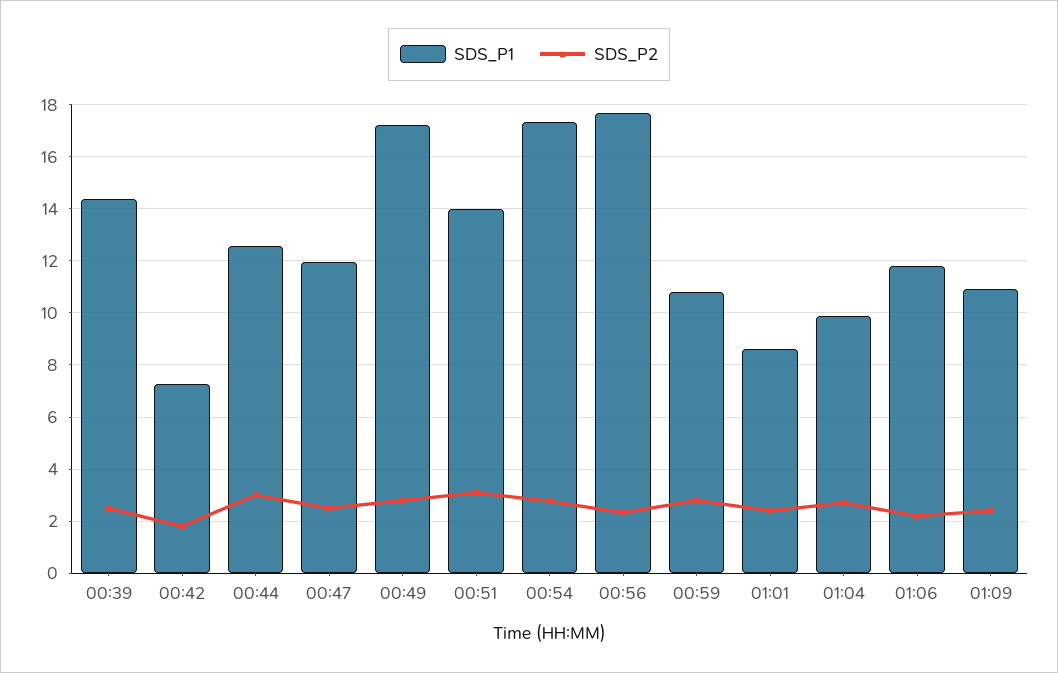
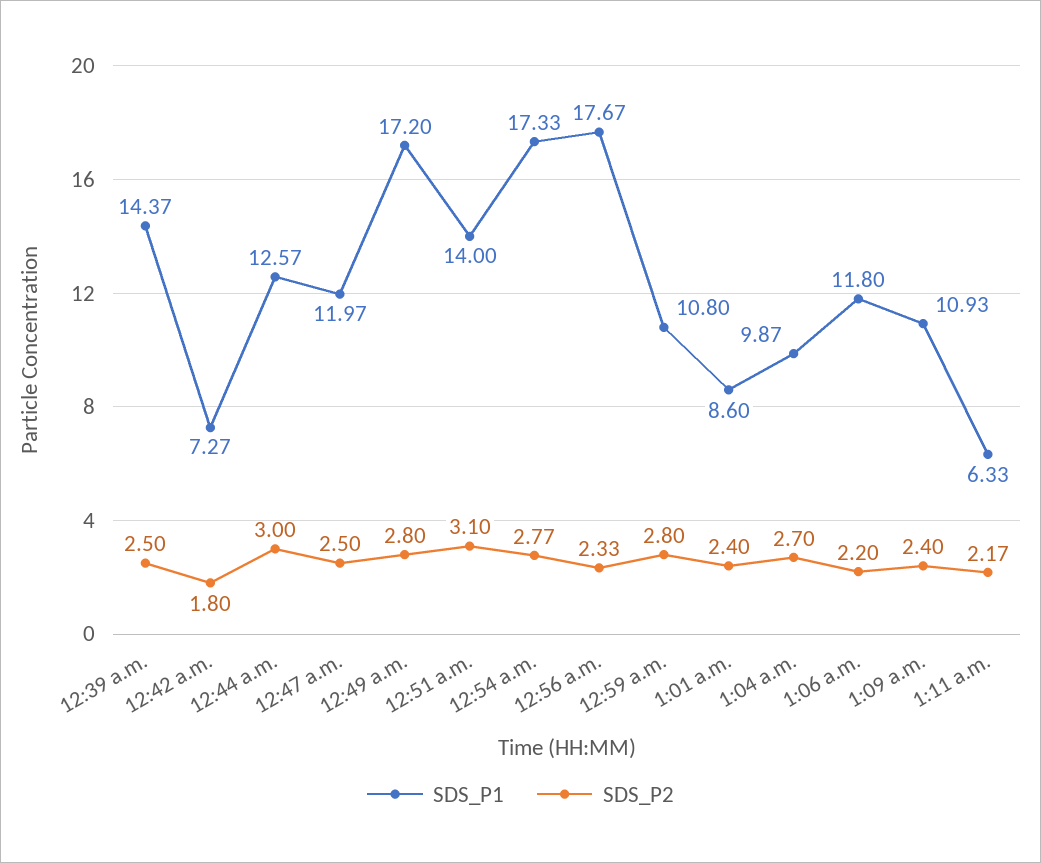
SDS_P1, 1:11 a.m.: none -> 6.33
SDS_P2, 1:11 a.m.: none -> 2.17

